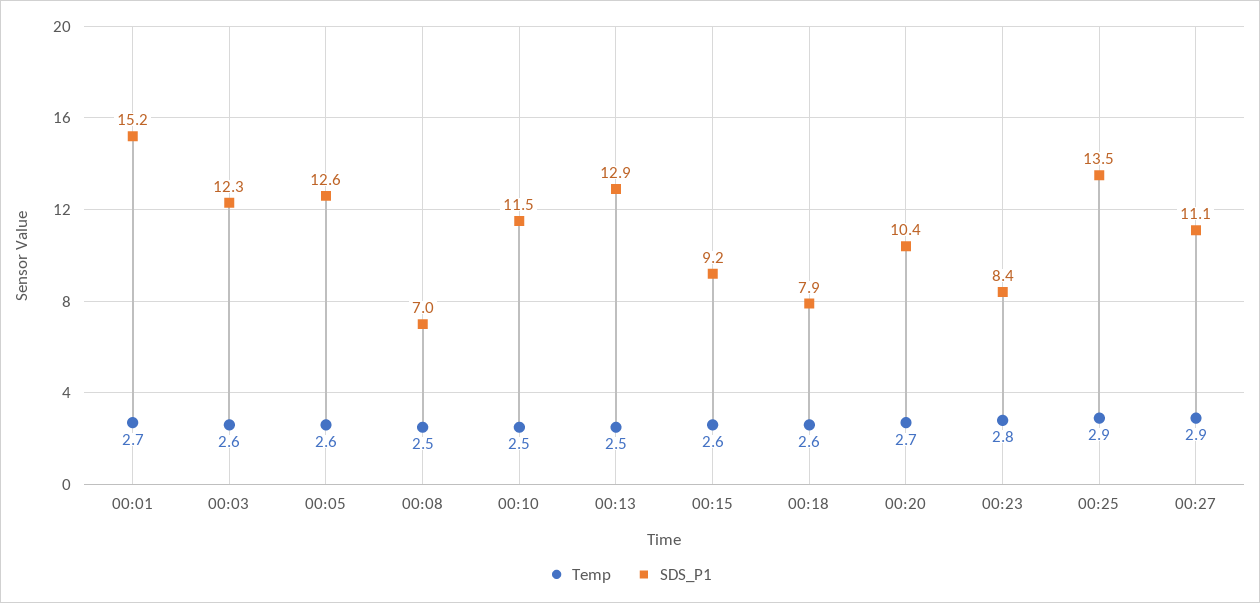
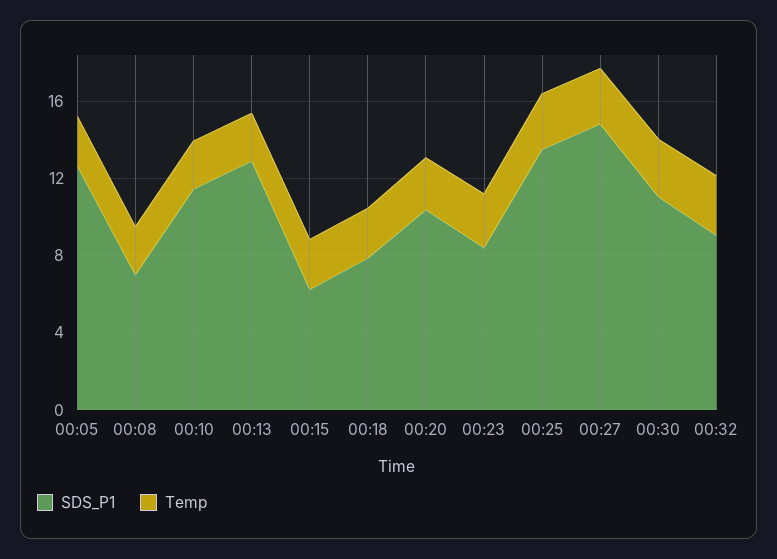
Temp, 00:01: 2.7 -> none
SDS_P1, 00:01: 15.2 -> none
Temp, 00:03: 2.6 -> none
SDS_P1, 00:03: 12.3 -> none
SDS_P1, 00:15: 9.2 -> 6
SDS_P1, 00:27: 11.1 -> 15
SDS_P1, 00:30: none -> 11
Temp, 00:30: none -> 3
SDS_P1, 00:32: none -> 9
Temp, 00:32: none -> 3

